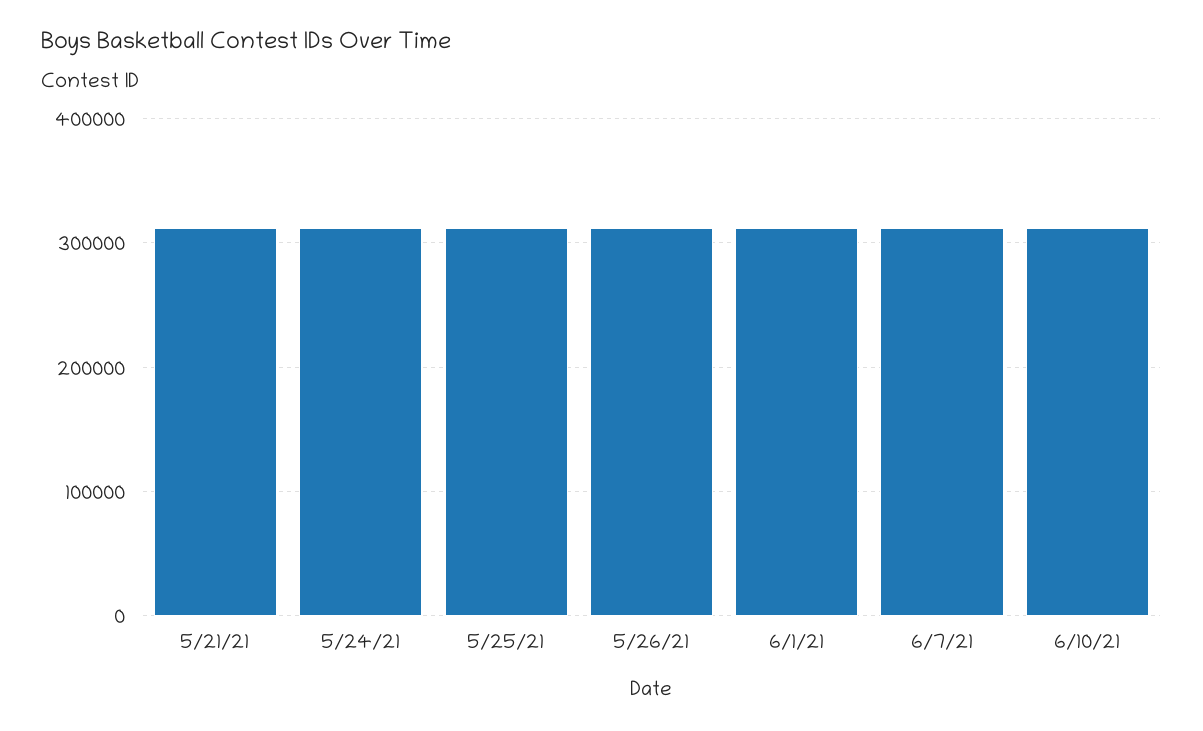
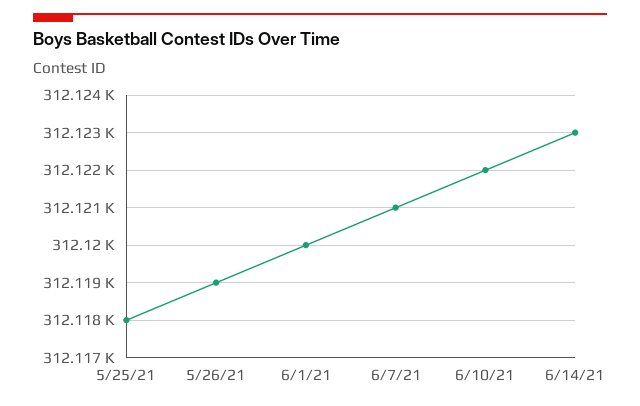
5/21/21: 310000 -> none
5/24/21: 310000 -> none
6/14/21: none -> 312123

